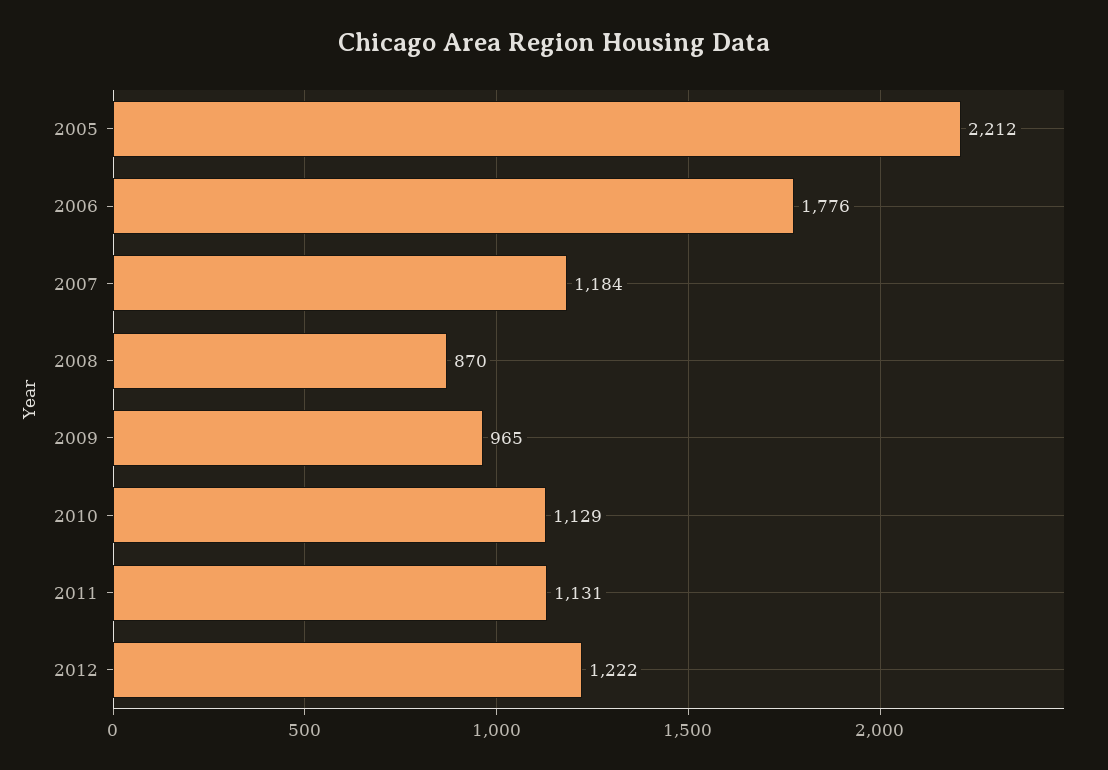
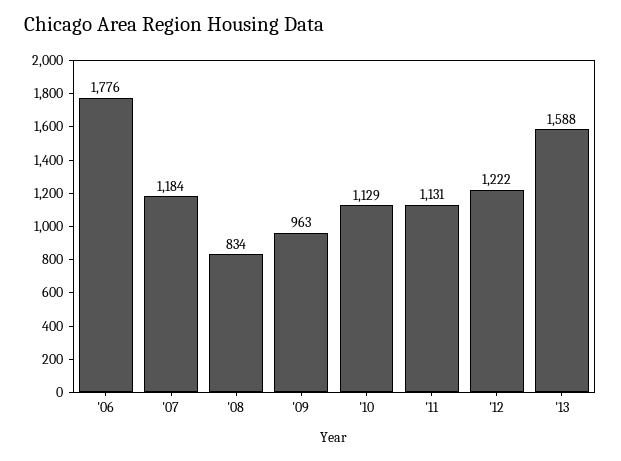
2005: 2212 -> none
2008: 870 -> 834
2009: 965 -> 963
'13: none -> 1588

